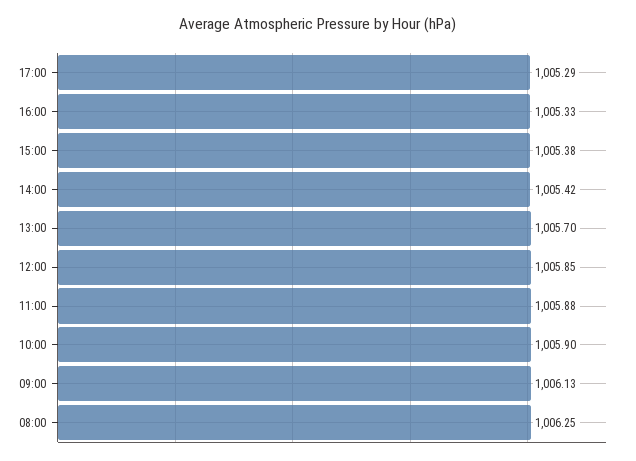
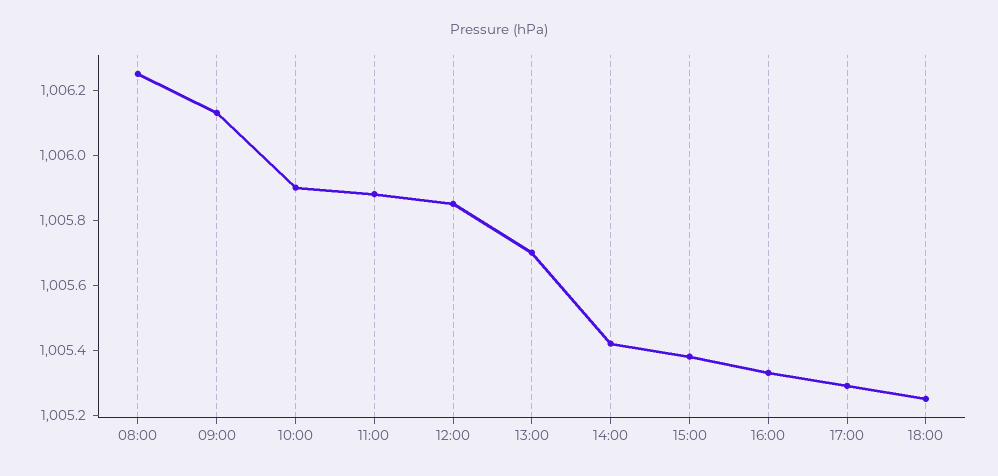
18:00: none -> 1005.25

